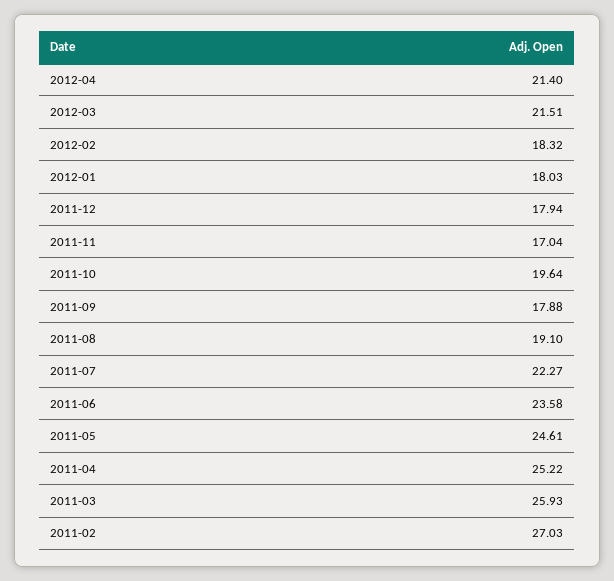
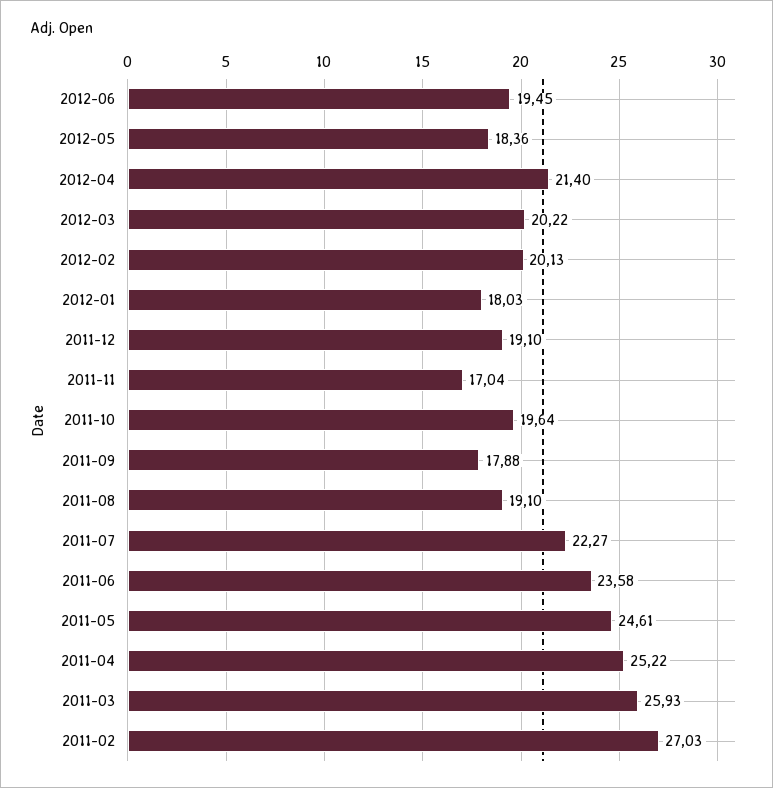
2012-03: 21.51 -> 20.22
2012-02: 18.32 -> 20.13
2011-12: 17.94 -> 19.1
2012-06: none -> 19.45
2012-05: none -> 18.36

